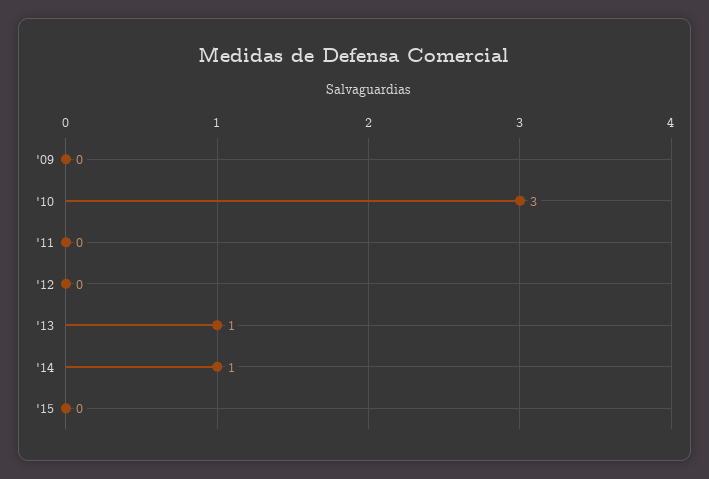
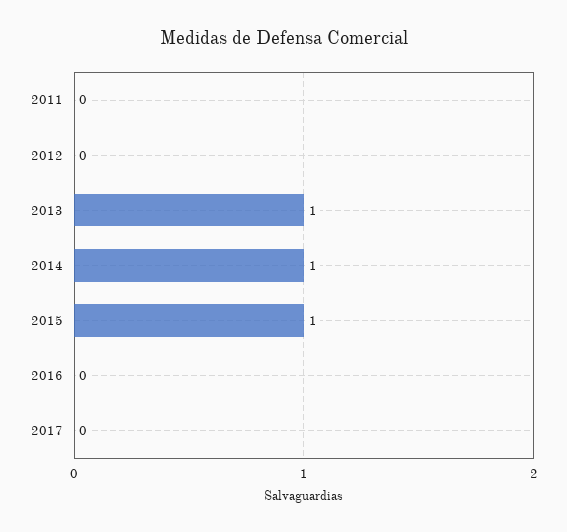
'09: 0 -> none
'10: 3 -> none
'15: 0 -> 1
2016: none -> 0
2017: none -> 0

